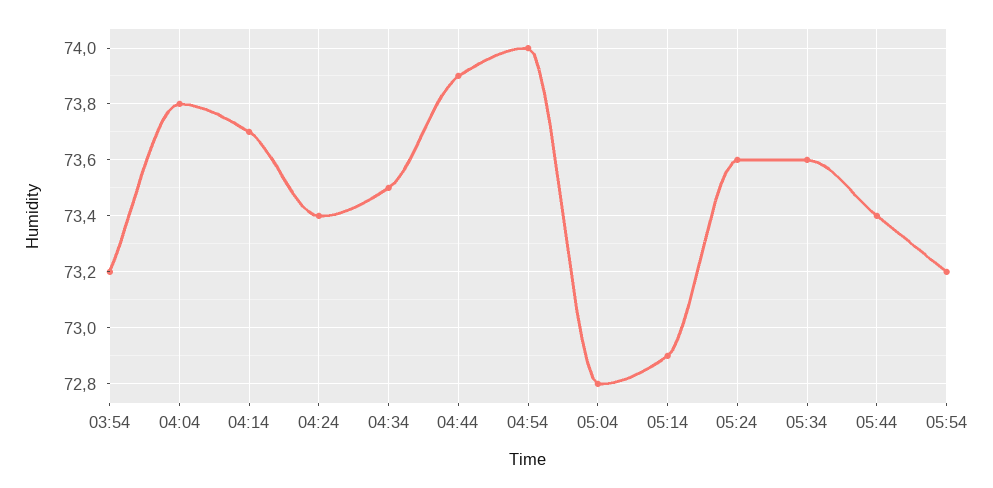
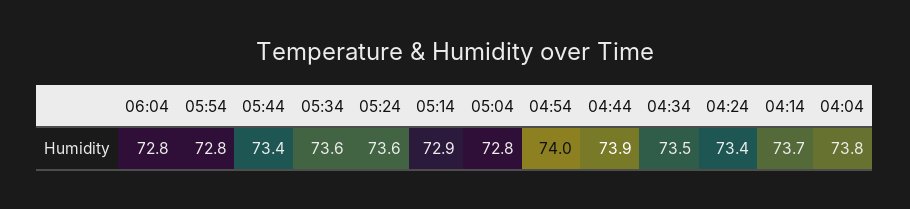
03:54: 73.2 -> none
05:54: 73.2 -> 72.8
06:04: none -> 72.8

